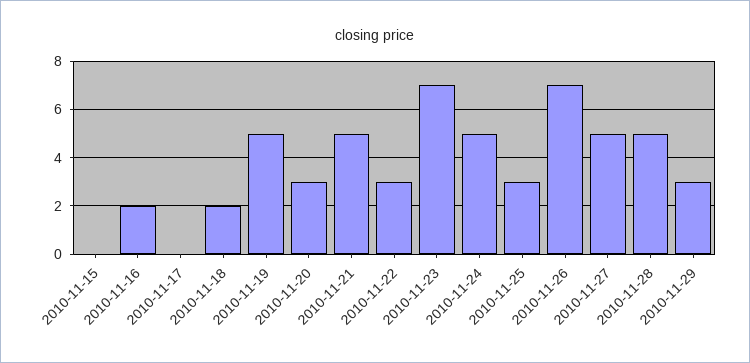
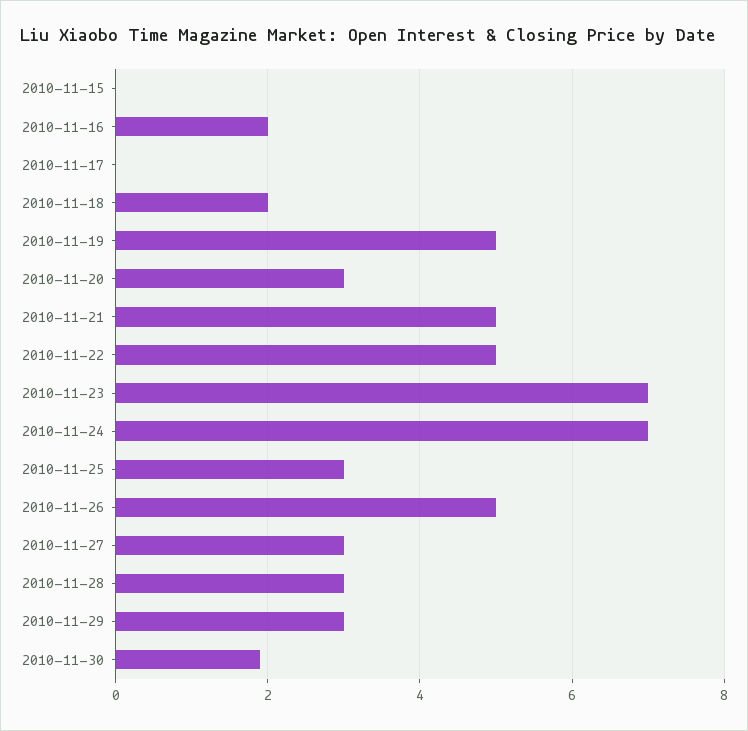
2010-11-22: 3 -> 5
2010-11-24: 5 -> 7
2010-11-26: 7 -> 5
2010-11-27: 5 -> 3
2010-11-28: 5 -> 3
2010-11-30: none -> 2

